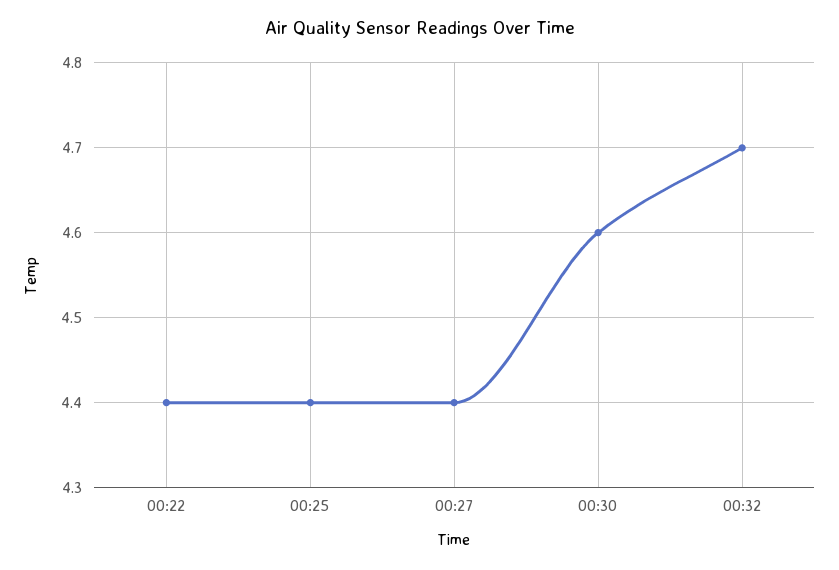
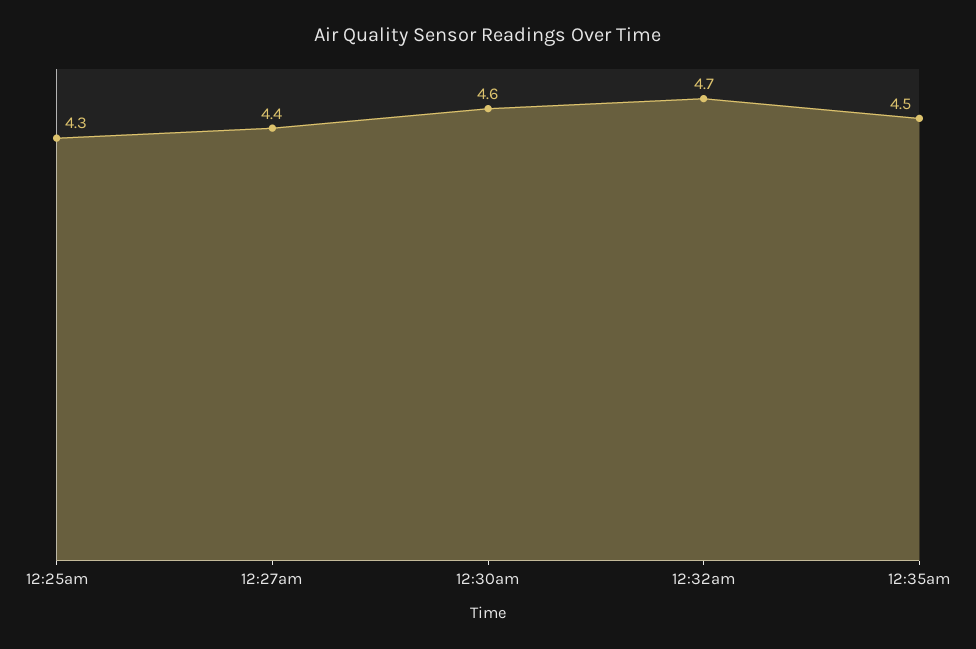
00:22: 4.4 -> none
00:25: 4.4 -> 4.3
12:35am: none -> 4.5

